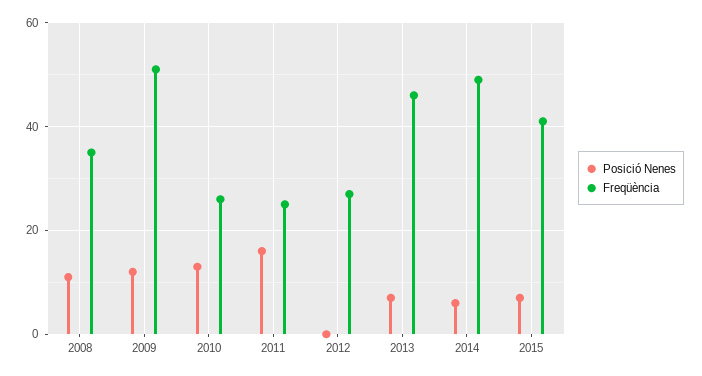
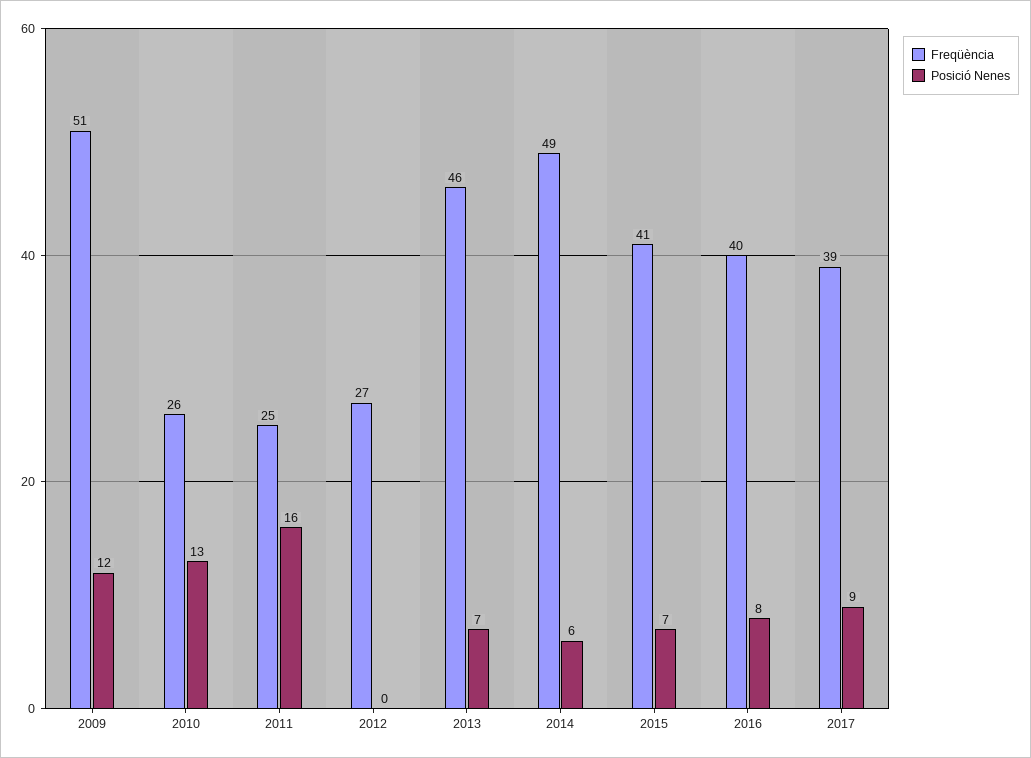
Posició Nenes, 2008: 10 -> none
Freqüència, 2008: 35 -> none
Freqüència, 2016: none -> 40
Posició Nenes, 2016: none -> 8
Freqüència, 2017: none -> 39
Posició Nenes, 2017: none -> 9

